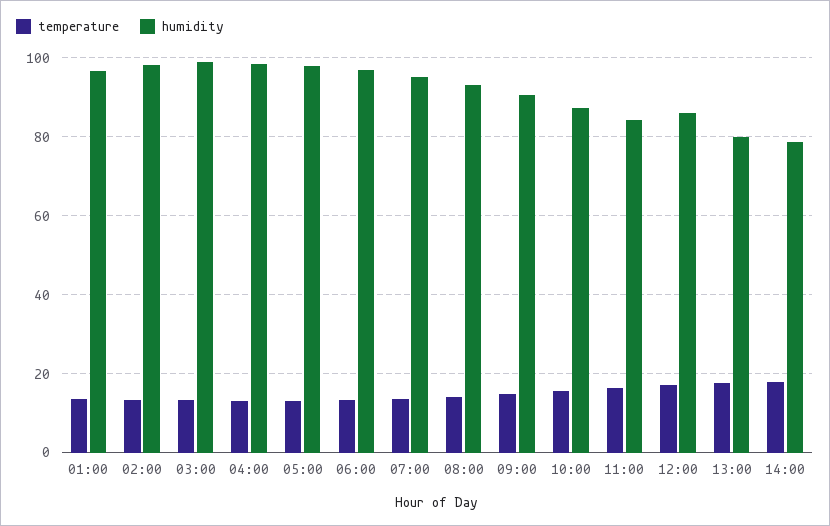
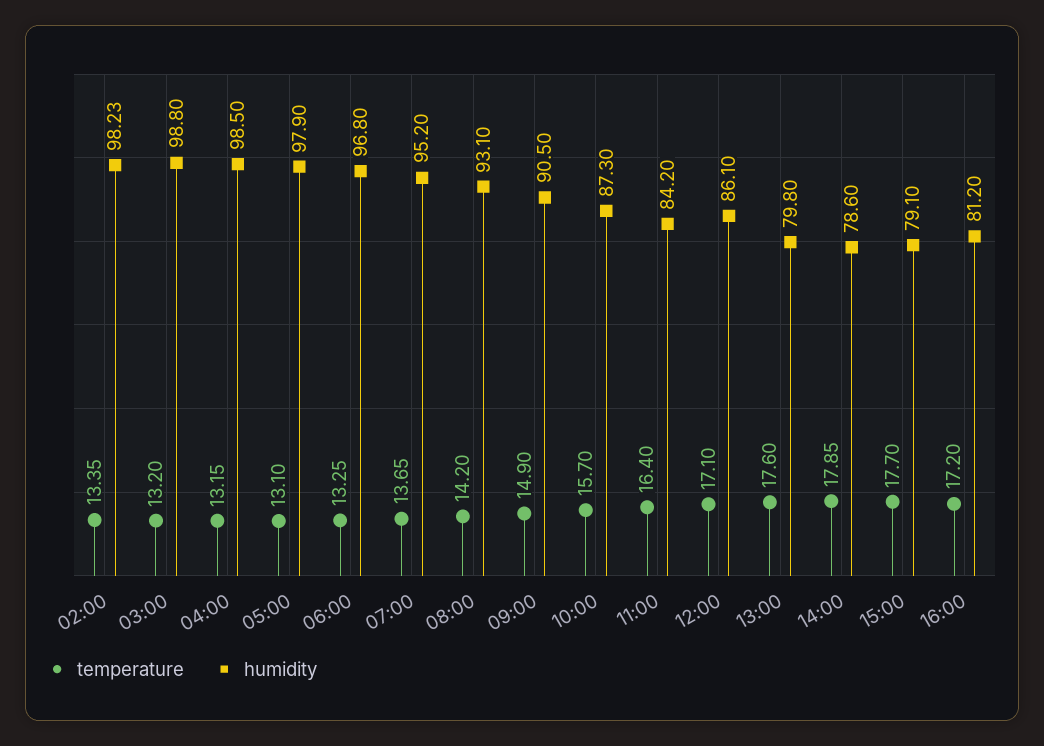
temperature, 01:00: 14 -> none
humidity, 01:00: 96 -> none
temperature, 15:00: none -> 17.7
humidity, 15:00: none -> 79.1
temperature, 16:00: none -> 17.2
humidity, 16:00: none -> 81.2

